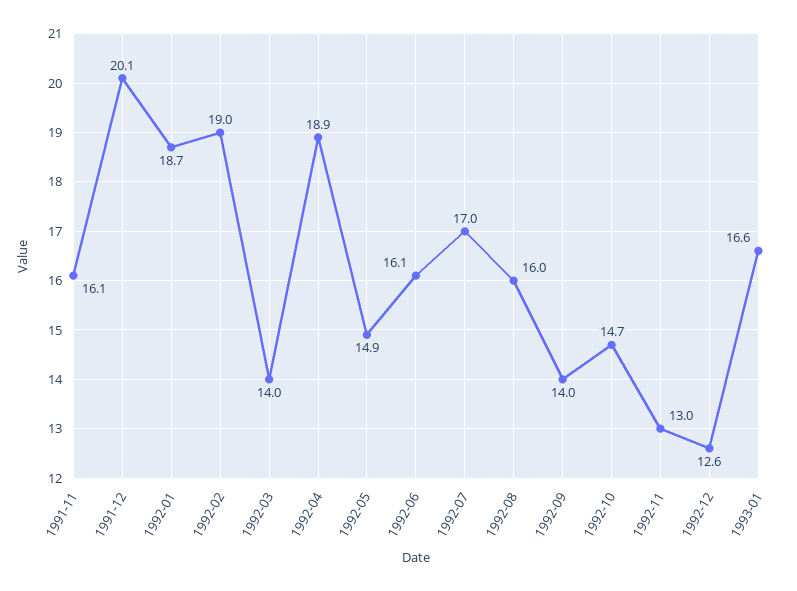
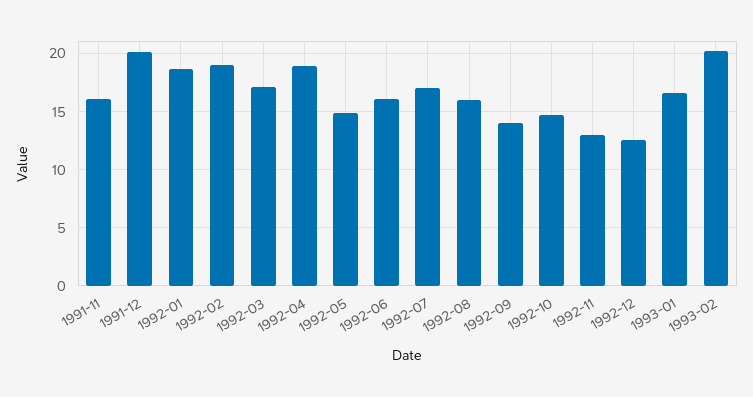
1992-03: 14 -> 17
1993-02: none -> 20

